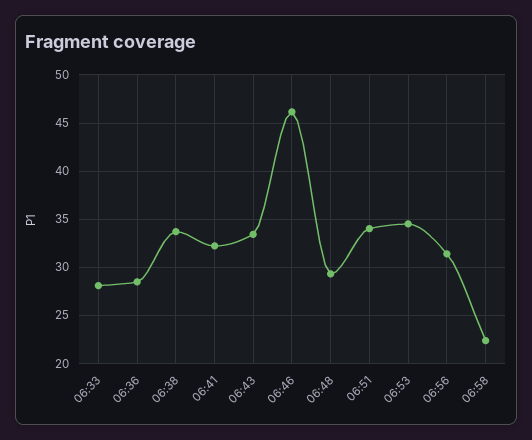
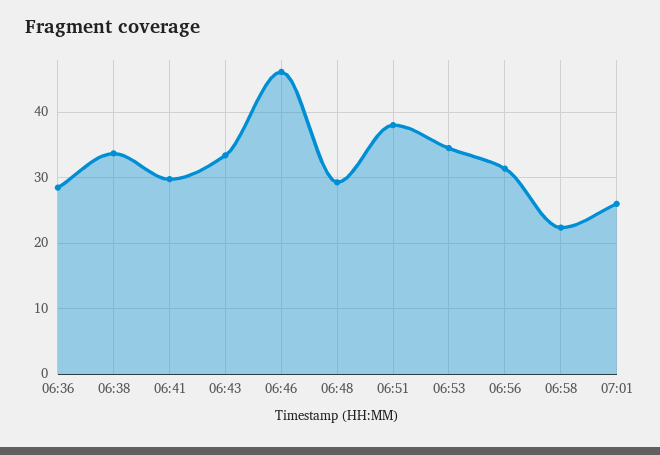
06:33: 28 -> none
06:41: 32 -> 30
06:51: 34 -> 38
07:01: none -> 26

